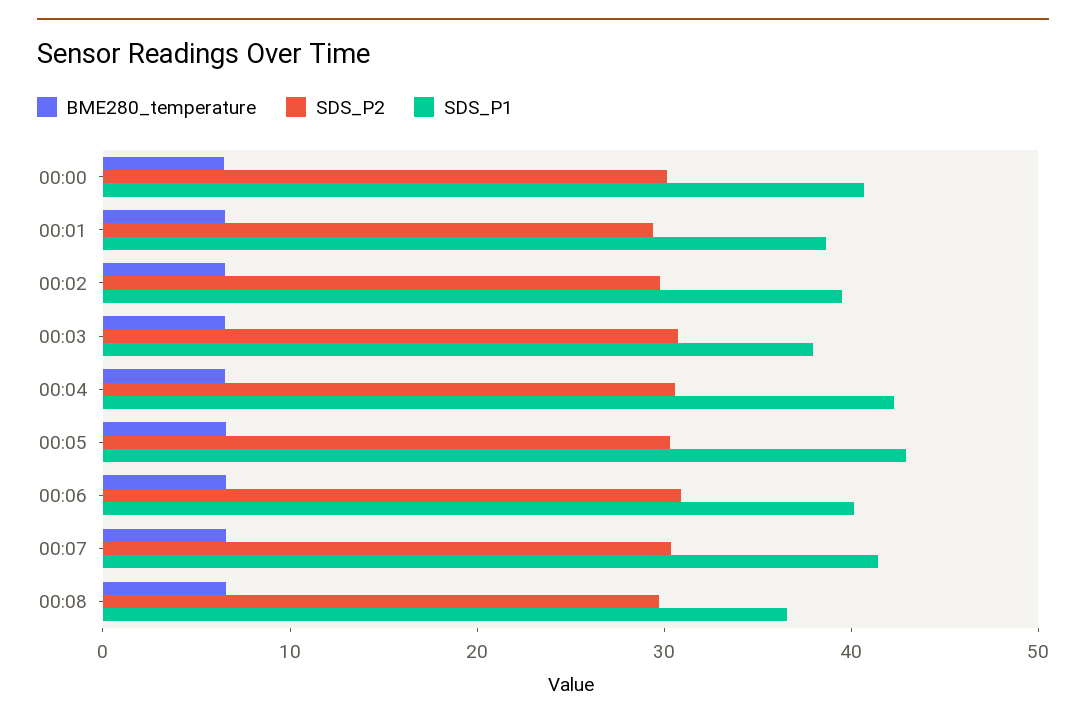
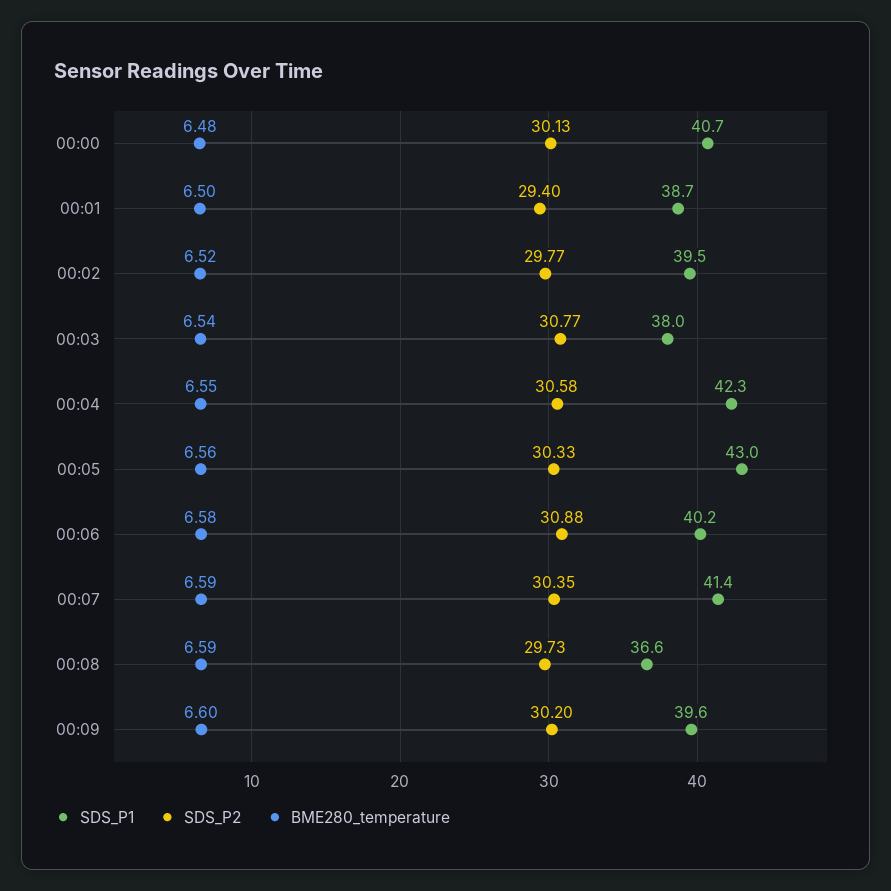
SDS_P1, 00:09: none -> 39.6
SDS_P2, 00:09: none -> 30.2
BME280_temperature, 00:09: none -> 6.6

